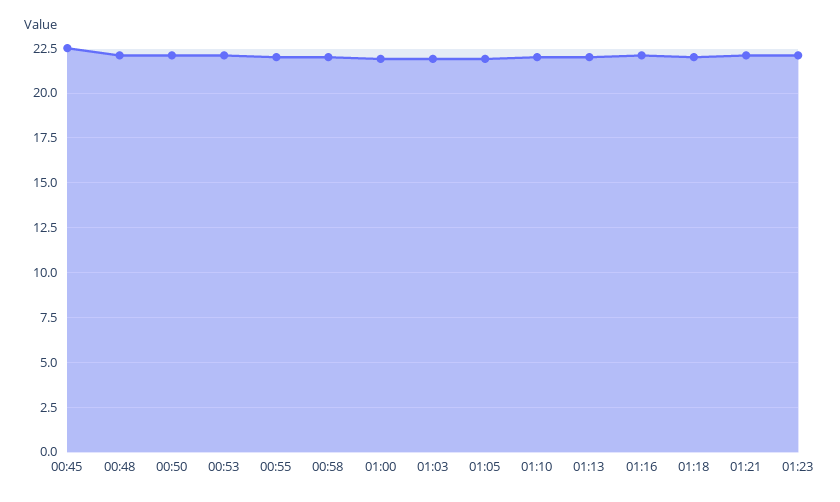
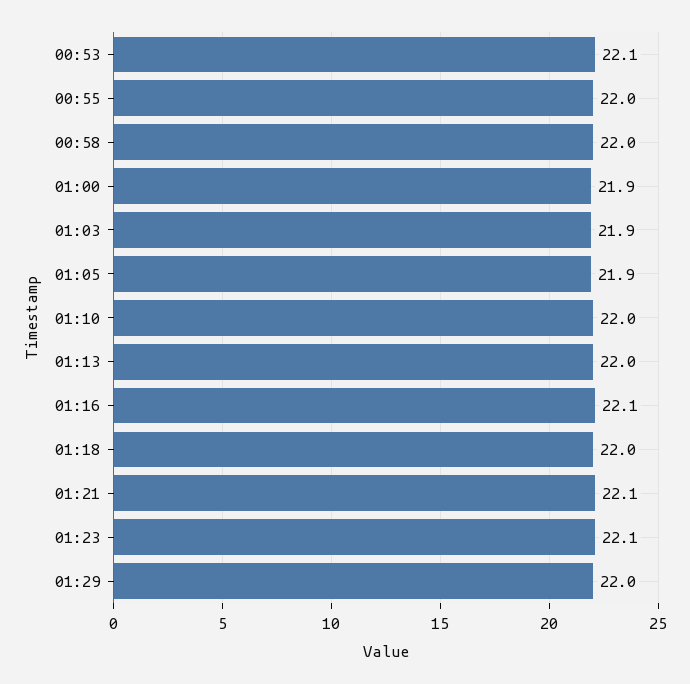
00:45: 22.5 -> none
00:48: 22 -> none
00:50: 22 -> none
01:29: none -> 22

